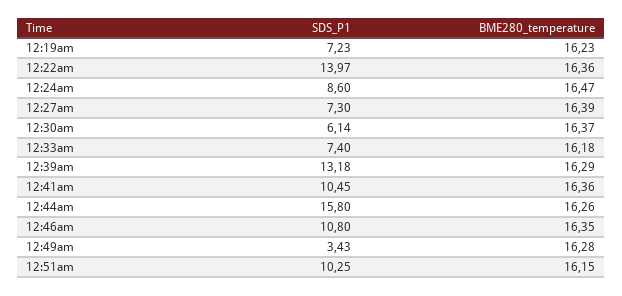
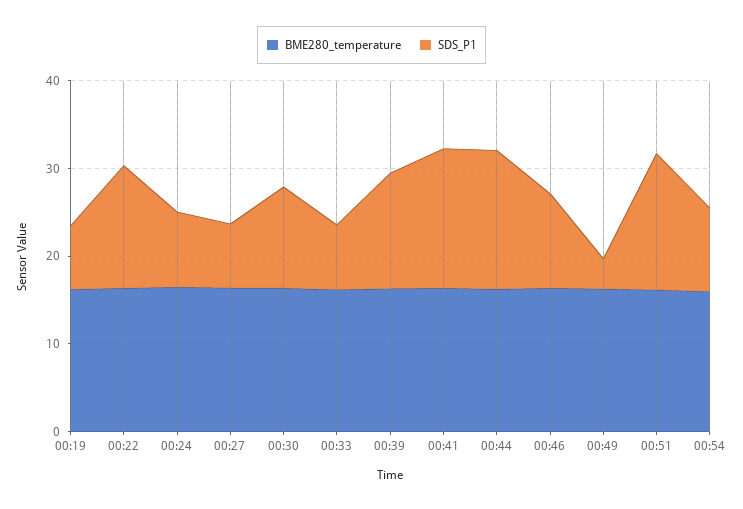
SDS_P1, 12:30am: 6.14 -> 12
SDS_P1, 12:41am: 10.45 -> 16
SDS_P1, 12:51am: 10.25 -> 16
BME280_temperature, 00:54: none -> 16
SDS_P1, 00:54: none -> 10

